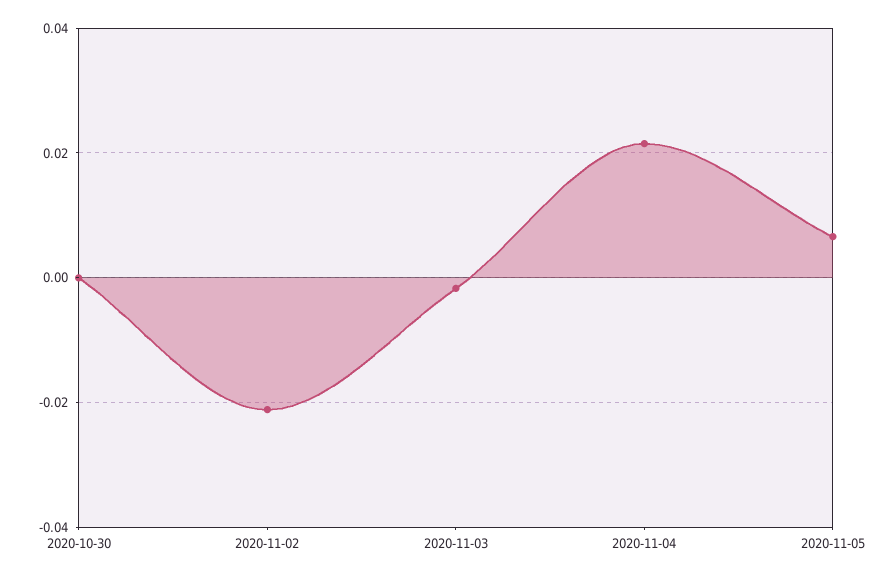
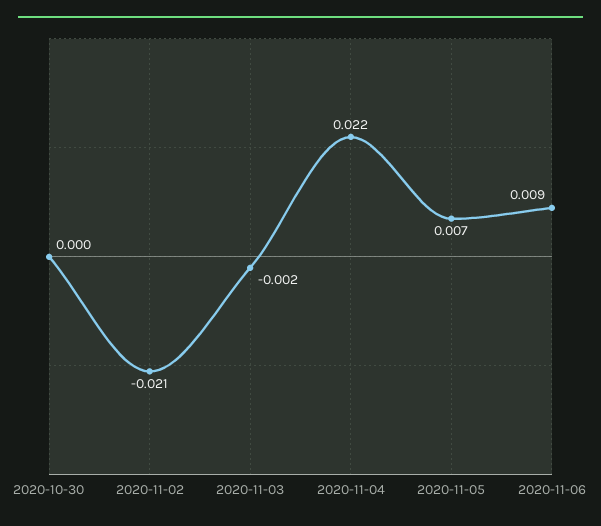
2020-11-06: none -> 0.009

